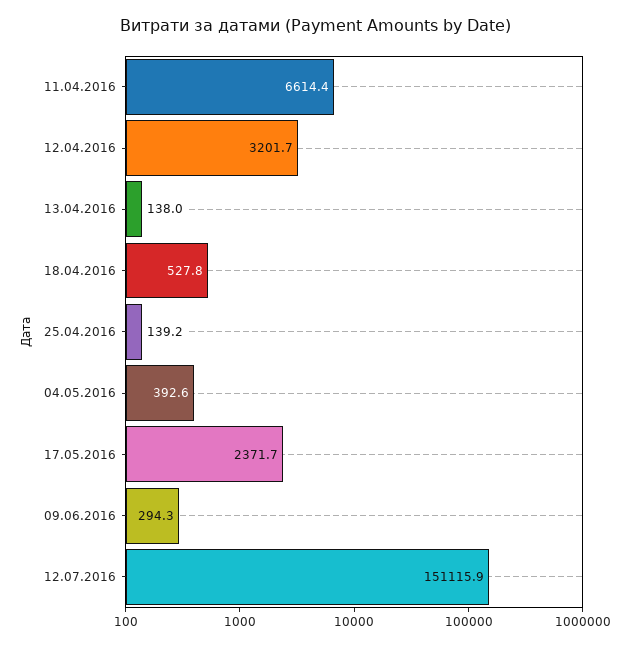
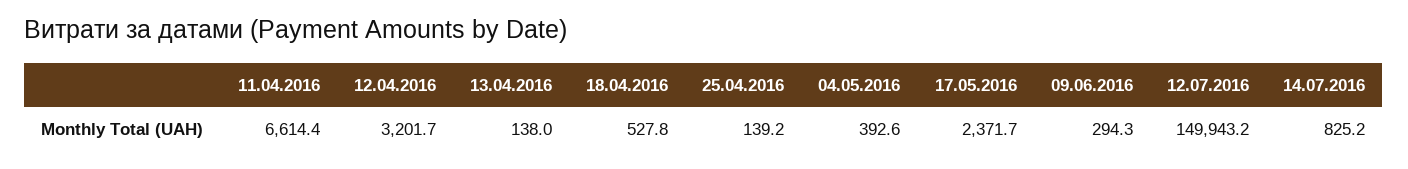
12.07.2016: 151115.9 -> 149943.2
14.07.2016: none -> 825.2

